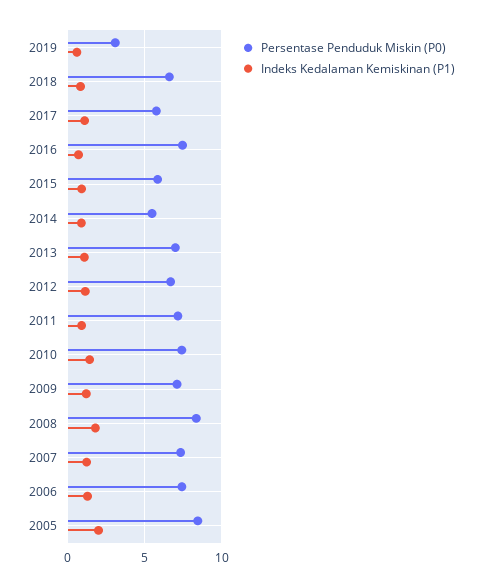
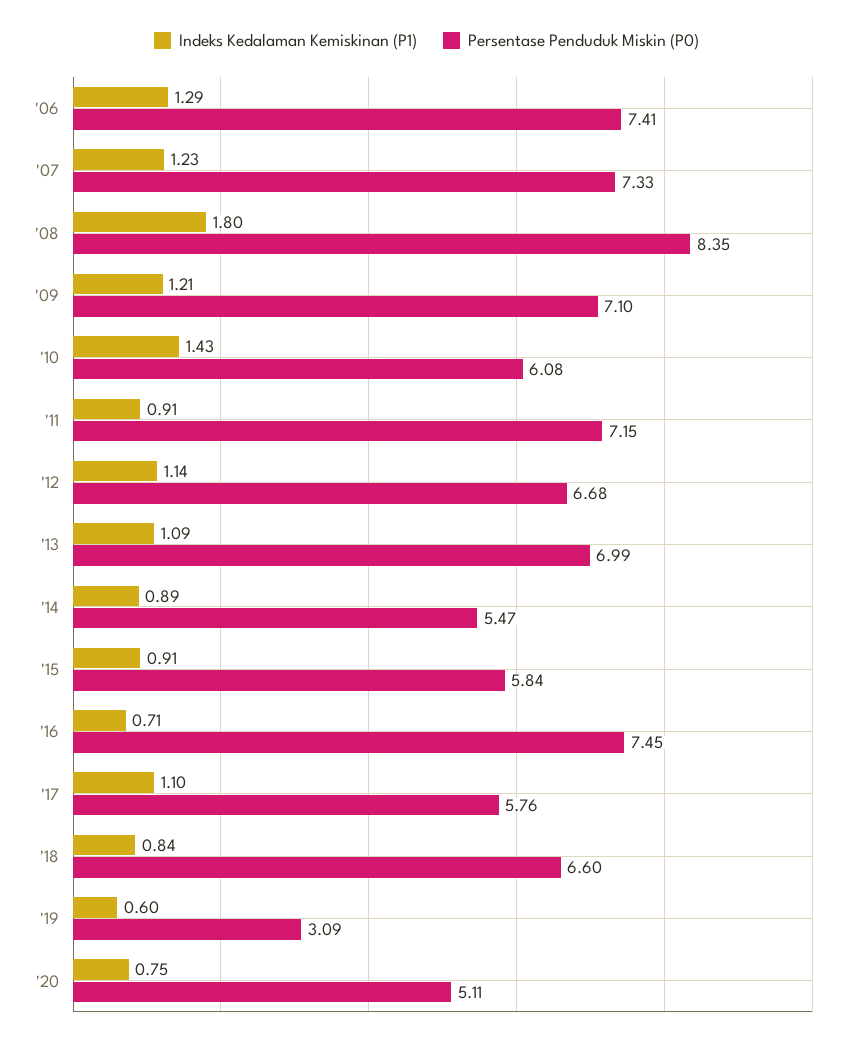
Persentase Penduduk Miskin (P0), 2010: 7.5 -> 6.08
Persentase Penduduk Miskin (P0), 2005: 8.5 -> none
Indeks Kedalaman Kemiskinan (P1), 2005: 2 -> none
Indeks Kedalaman Kemiskinan (P1), '20: none -> 0.75
Persentase Penduduk Miskin (P0), '20: none -> 5.11

